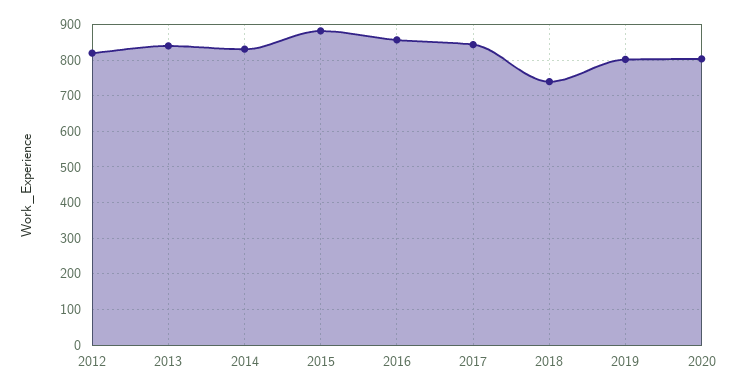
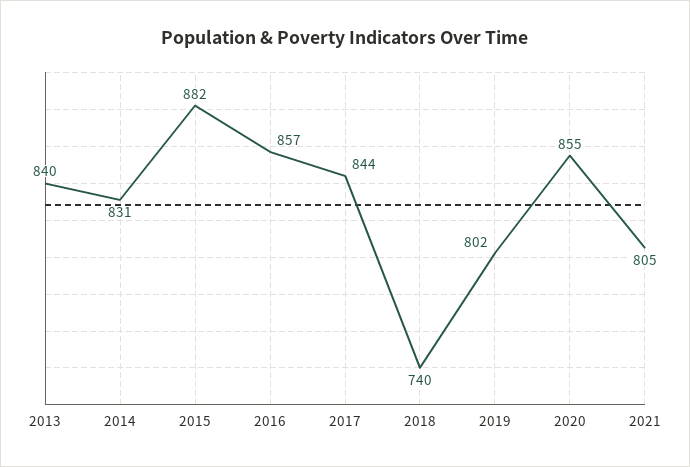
2012: 820 -> none
2020: 800 -> 855
2021: none -> 805

